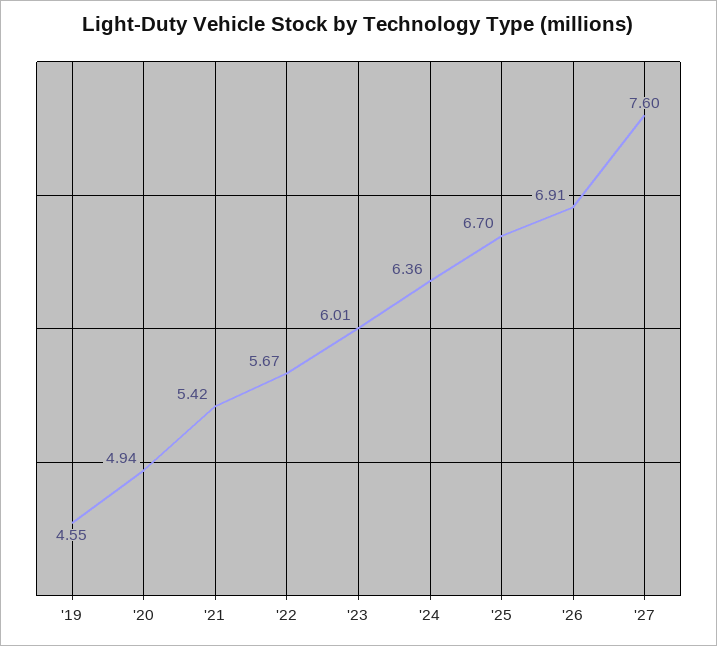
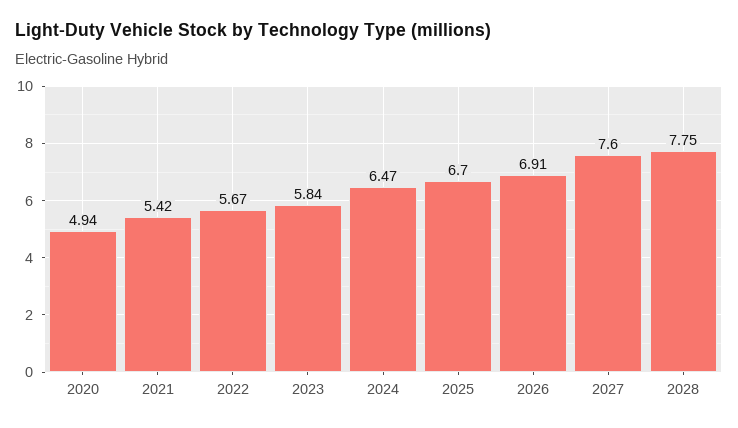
'19: 4.55 -> none
'23: 6.01 -> 5.84
'24: 6.36 -> 6.47
2028: none -> 7.75

